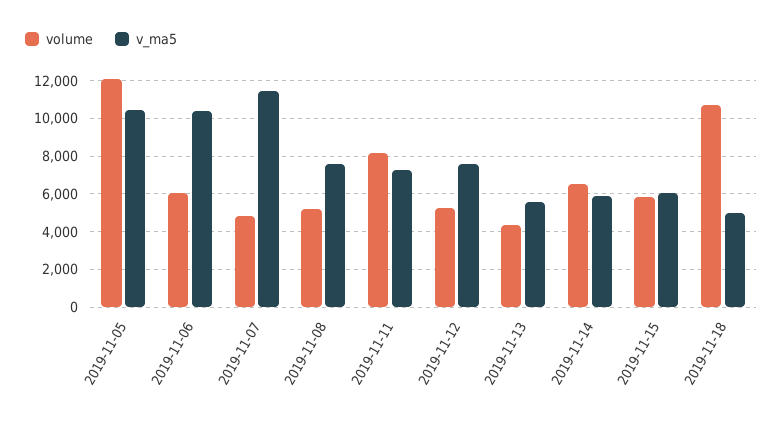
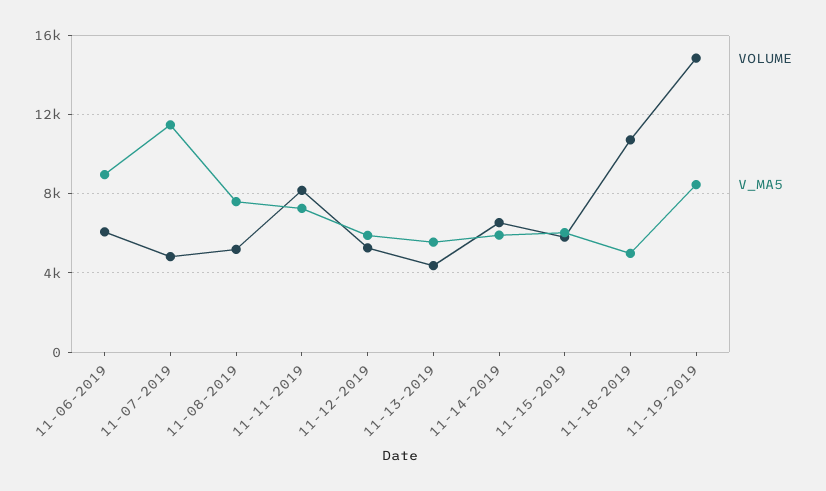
volume, 2019-11-05: 12000 -> none
v_ma5, 2019-11-05: 10500 -> none
v_ma5, 2019-11-06: 10500 -> 9000
v_ma5, 2019-11-12: 7500 -> 6000
volume, 11-19-2019: none -> 15000
v_ma5, 11-19-2019: none -> 8500

